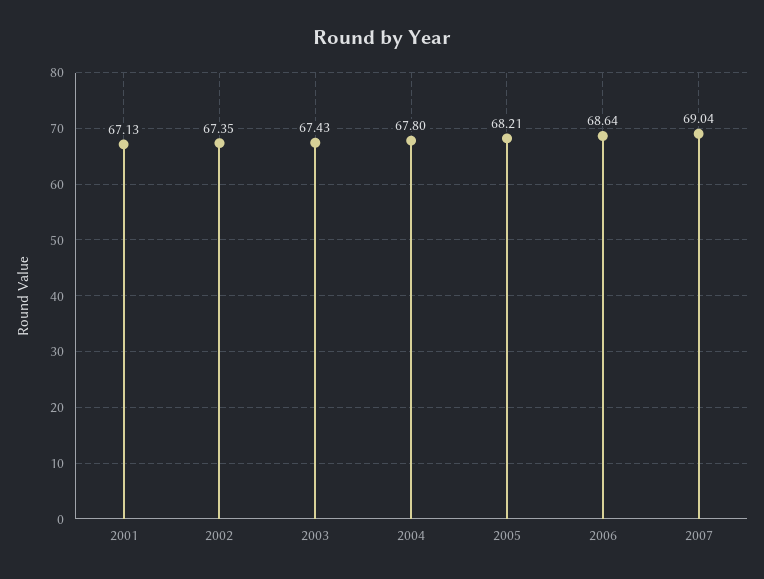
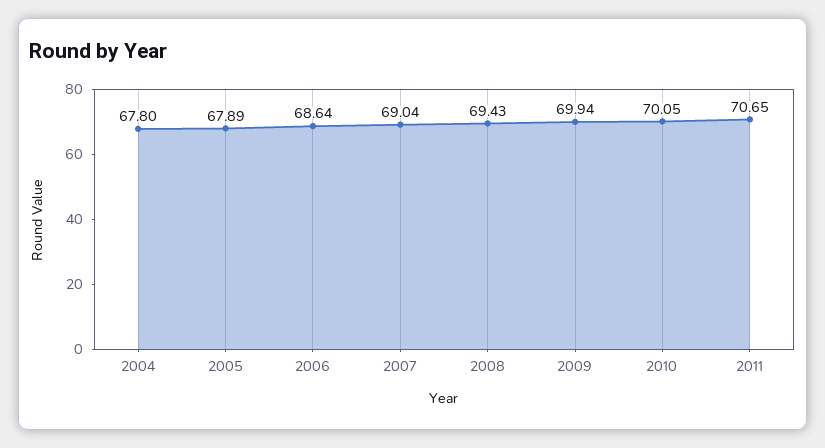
2001: 67.13 -> none
2002: 67.35 -> none
2003: 67.43 -> none
2005: 68.21 -> 67.89
2008: none -> 69.43
2009: none -> 69.94
2010: none -> 70.05
2011: none -> 70.65

